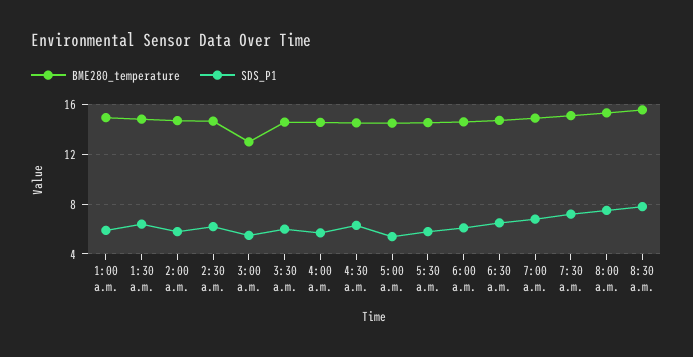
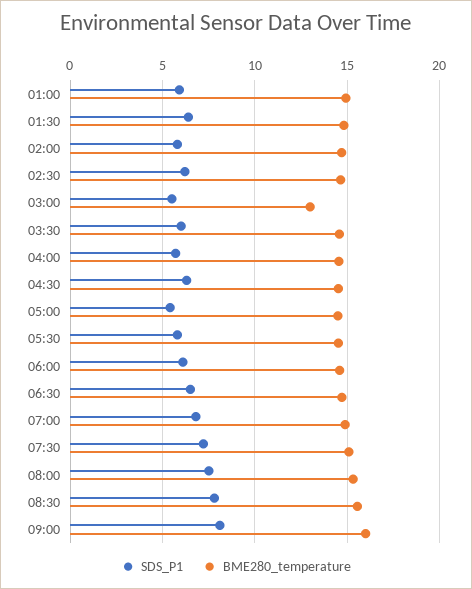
SDS_P1, 09:00: none -> 8
BME280_temperature, 09:00: none -> 16

